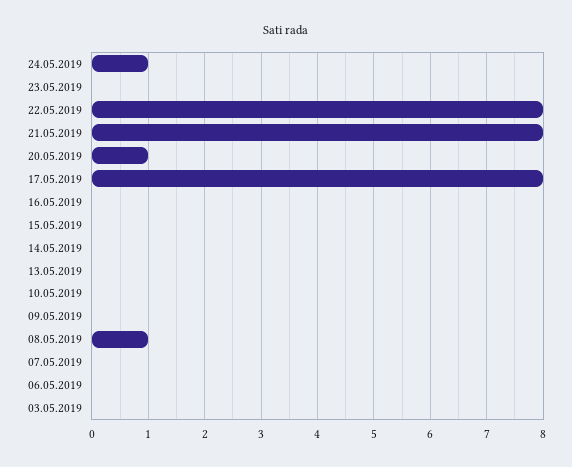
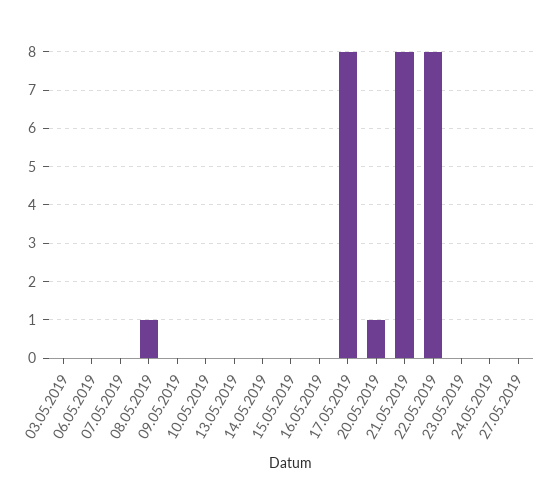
24.05.2019: 1 -> 0
27.05.2019: none -> 0

